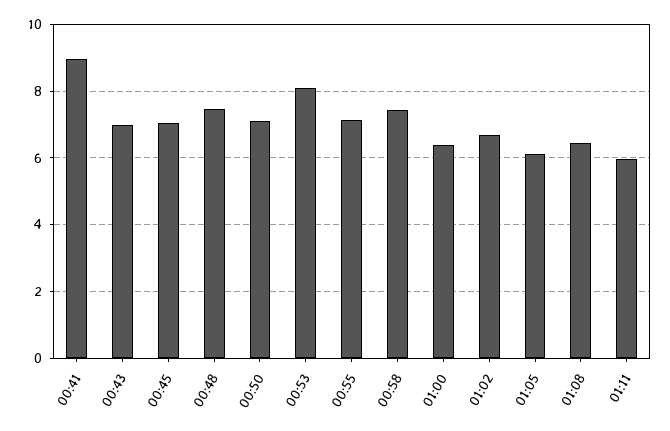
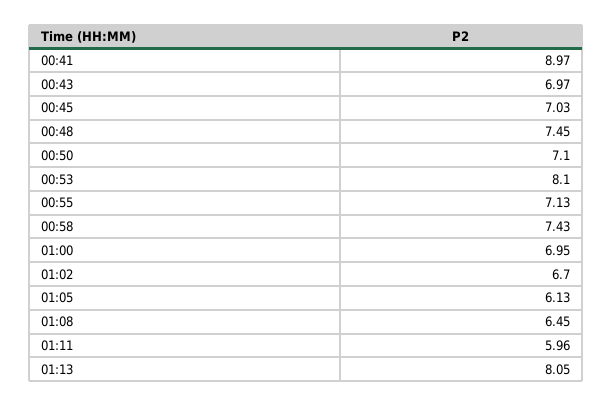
01:00: 6.4 -> 6.95
01:13: none -> 8.05

